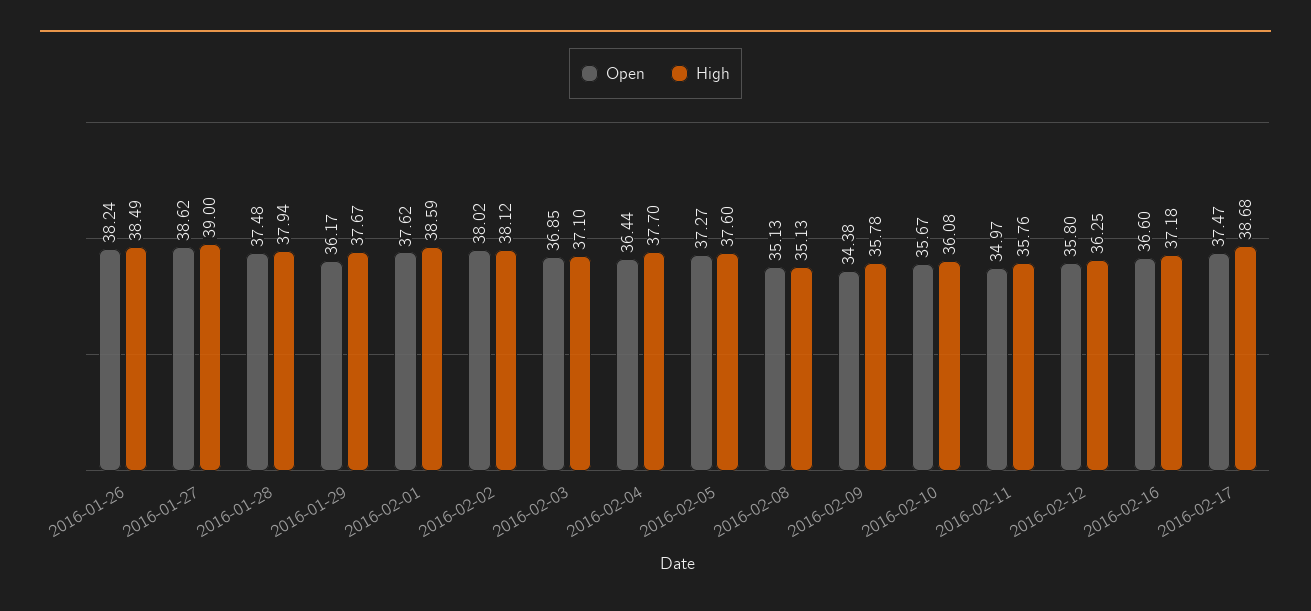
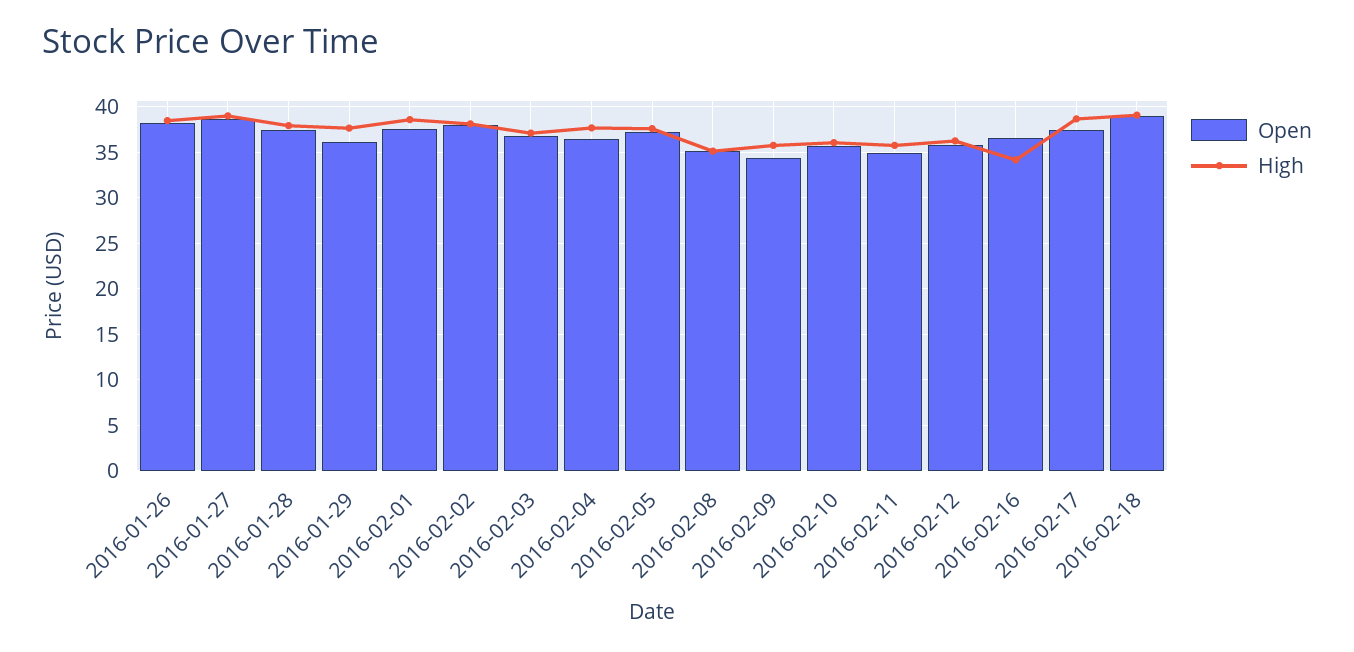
High, 2016-02-16: 37.18 -> 34
Open, 2016-02-18: none -> 39
High, 2016-02-18: none -> 39

